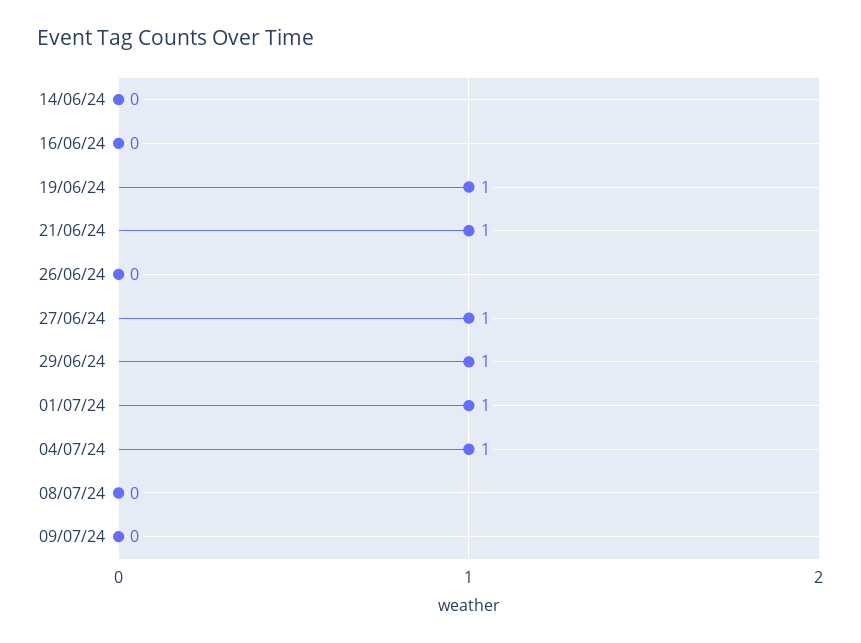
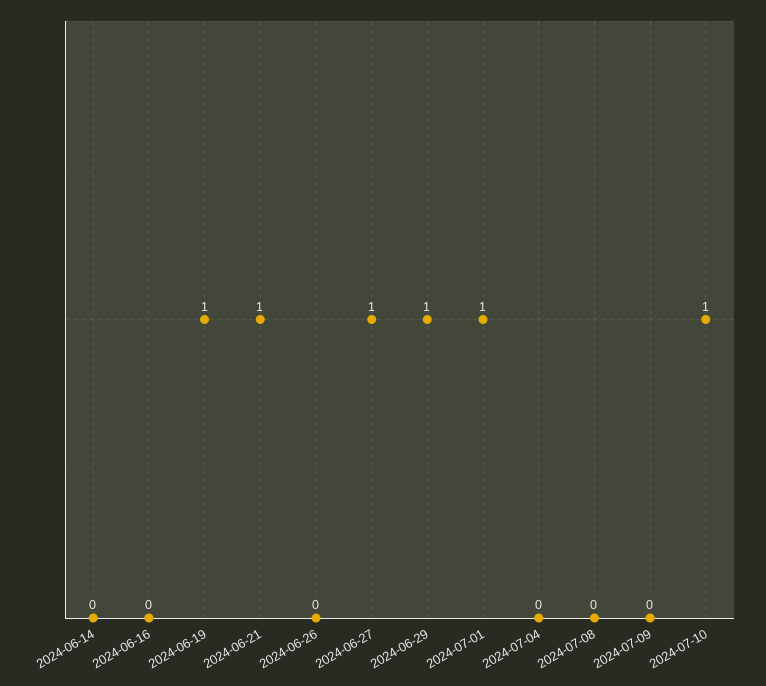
04/07/24: 1 -> 0
2024-07-10: none -> 1

